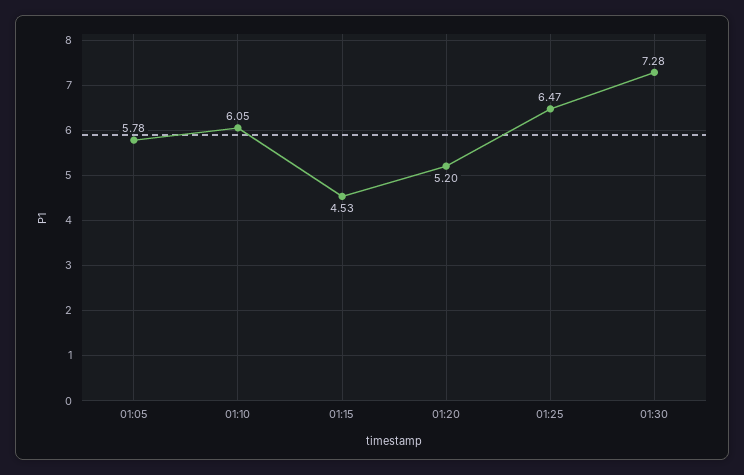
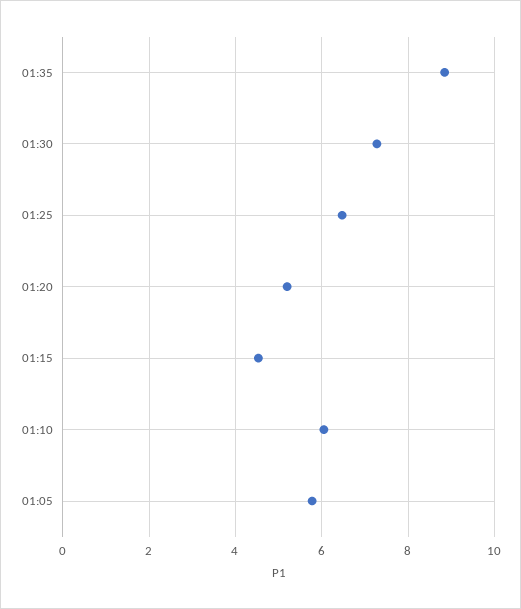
01:35: none -> 8.8

